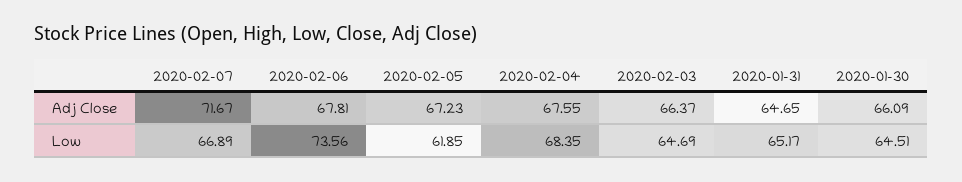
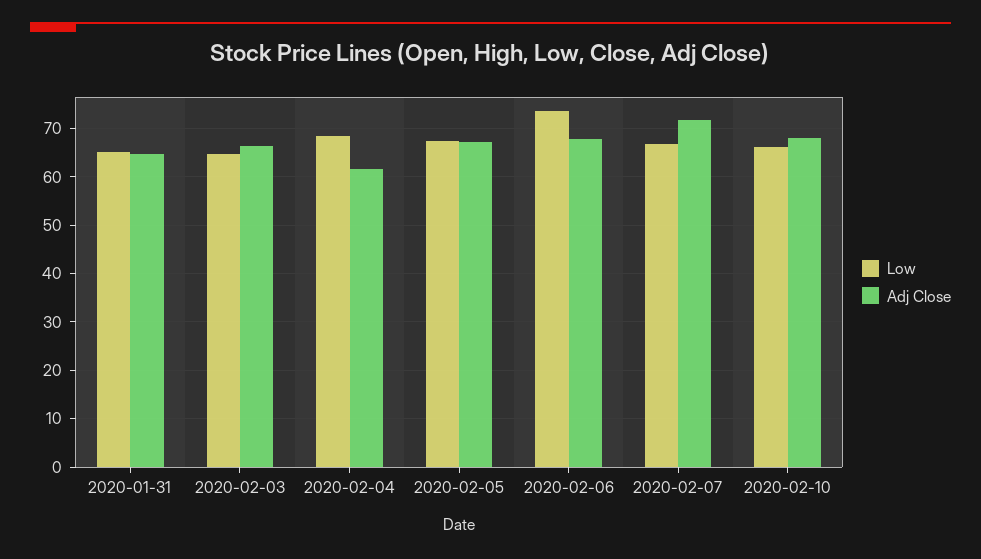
Adj Close, 2020-02-04: 67.55 -> 62
Adj Close, 2020-01-30: 66.09 -> none
Low, 2020-02-05: 61.85 -> 68
Low, 2020-01-30: 64.51 -> none
Low, 2020-02-10: none -> 66
Adj Close, 2020-02-10: none -> 68

